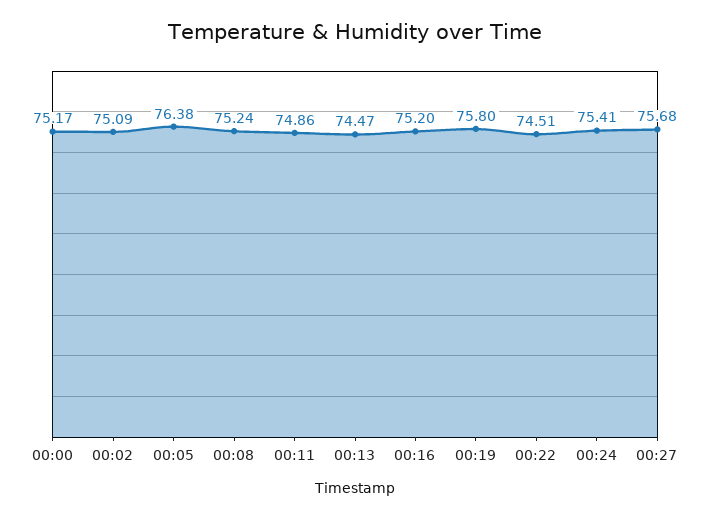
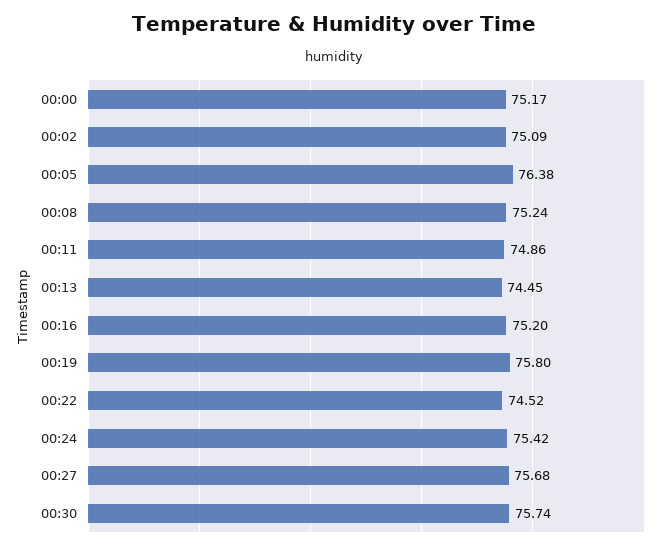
00:13: 74.47 -> 74.45
00:22: 74.51 -> 74.52
00:24: 75.41 -> 75.42
00:30: none -> 75.74

